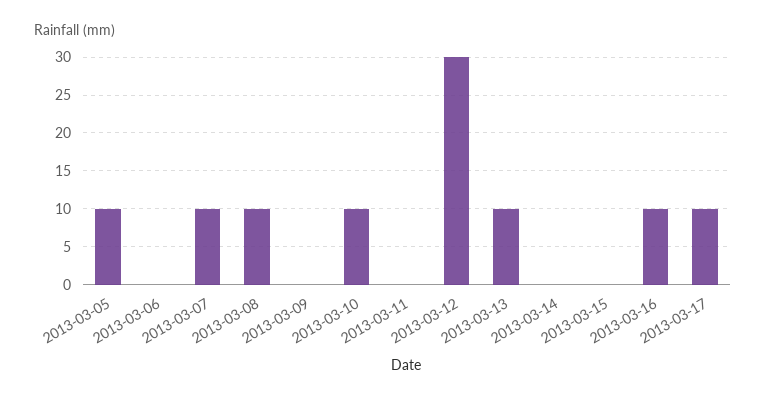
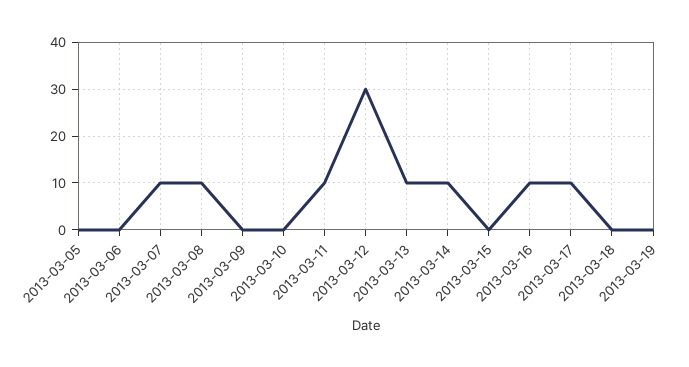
2013-03-05: 10 -> 0
2013-03-10: 10 -> 0
2013-03-11: 0 -> 10
2013-03-14: 0 -> 10
2013-03-18: none -> 0
2013-03-19: none -> 0

